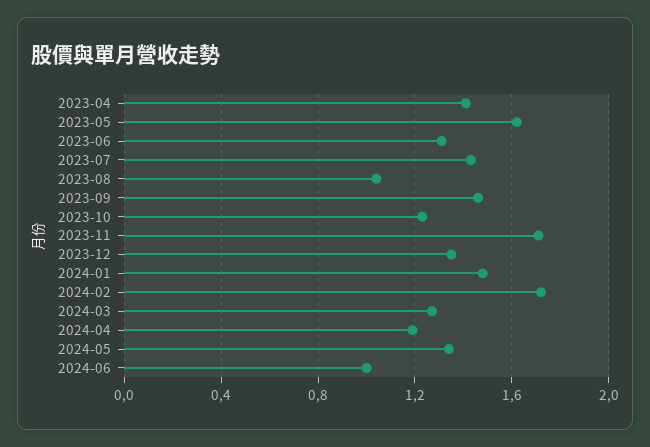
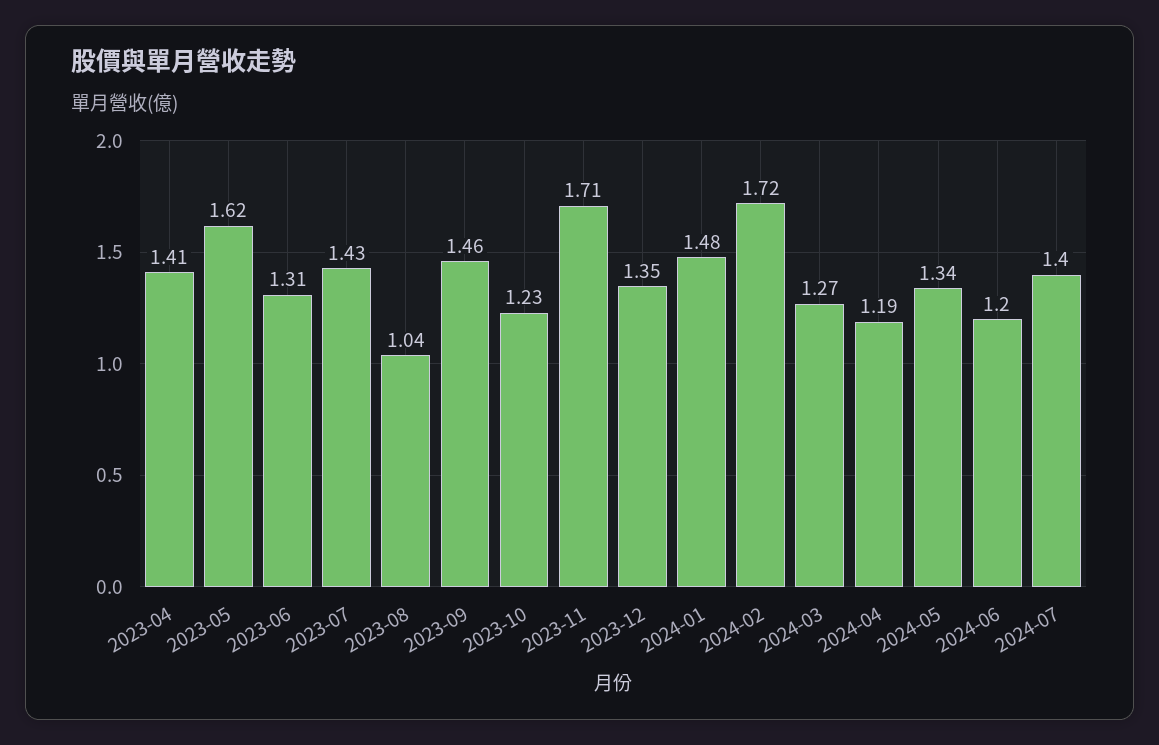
2024-06: 1 -> 1.2
2024-07: none -> 1.4

